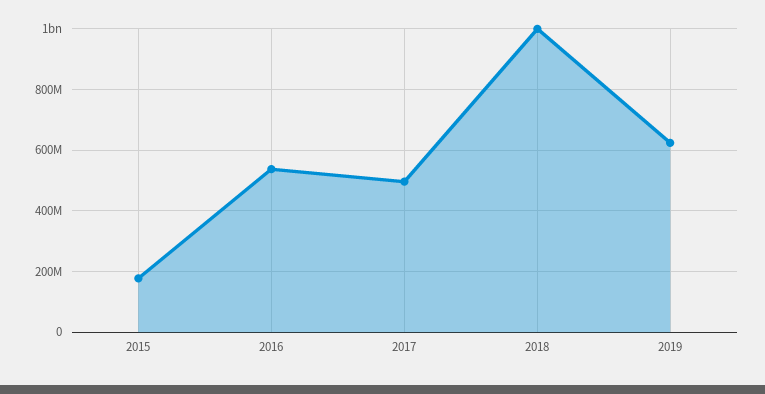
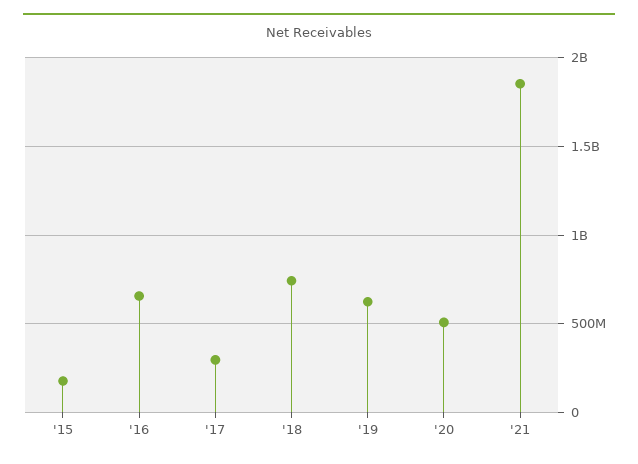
2016: 540000000 -> 650000000
2017: 500000000 -> 300000000
2018: 1000000000 -> 750000000
'20: none -> 500000000
'21: none -> 1850000000

